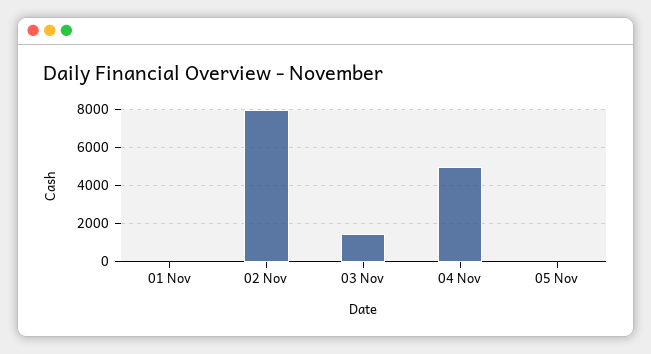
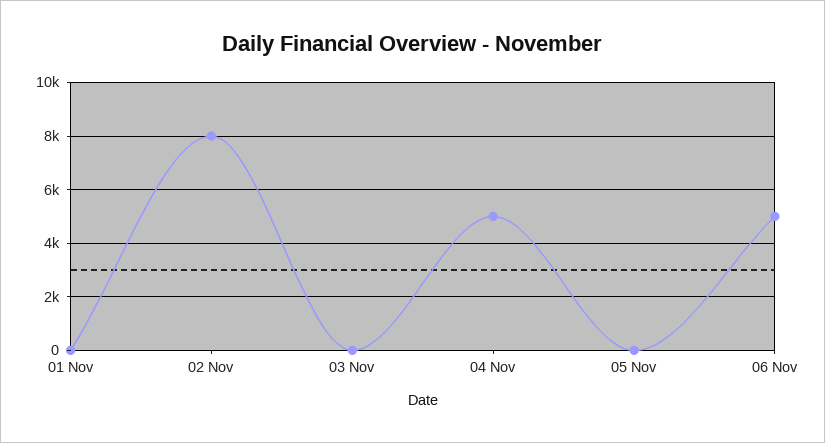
03 Nov: 1500 -> 0
06 Nov: none -> 5000

